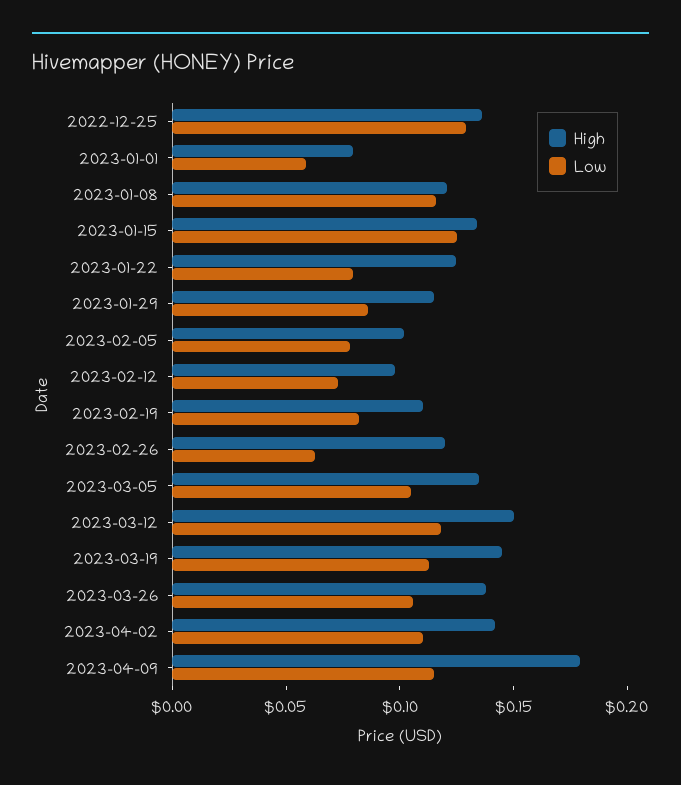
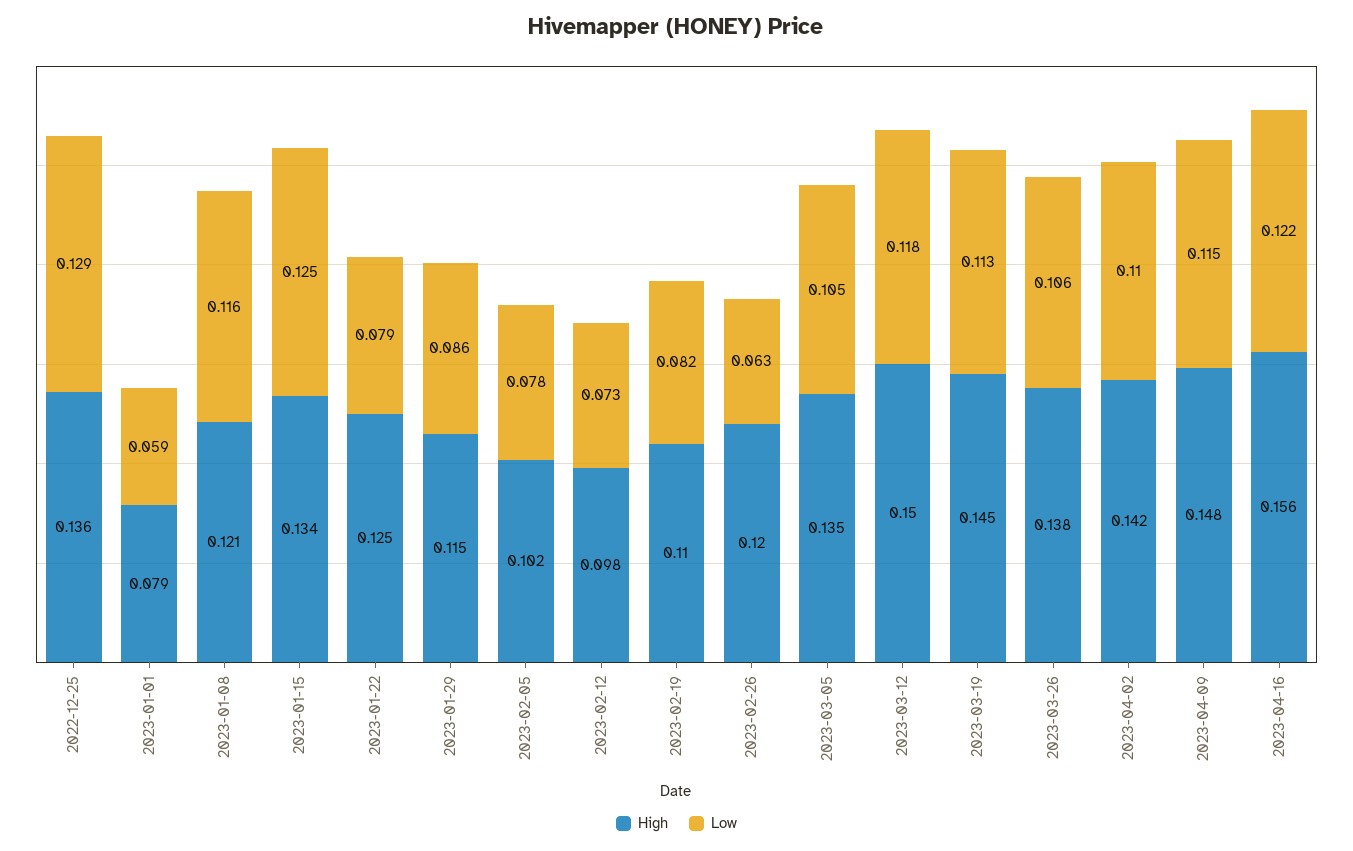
High, 2023-04-09: 0.18 -> 0.148
High, 2023-04-16: none -> 0.156
Low, 2023-04-16: none -> 0.122

